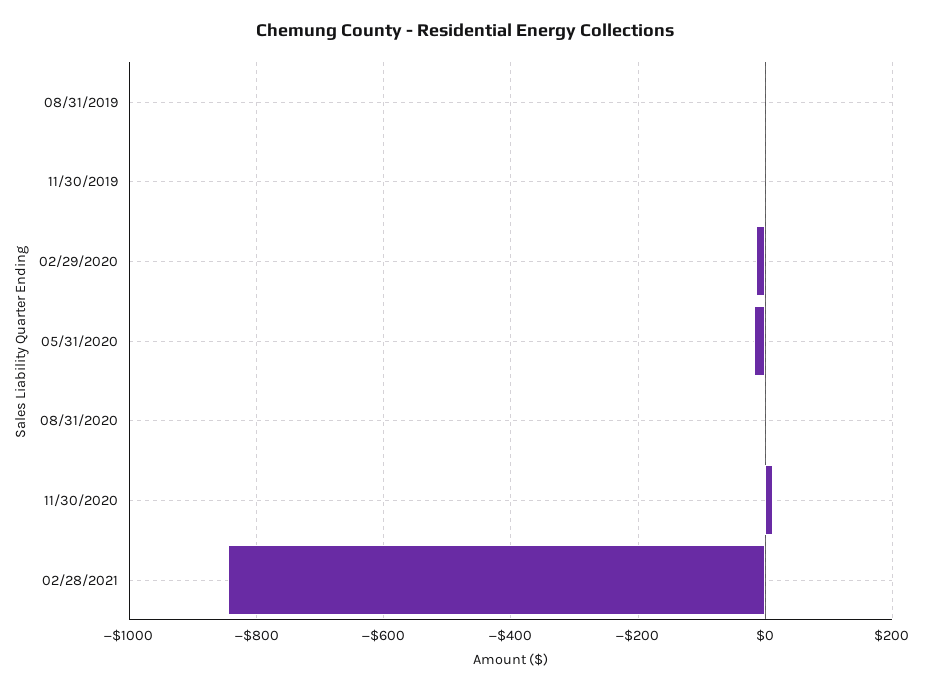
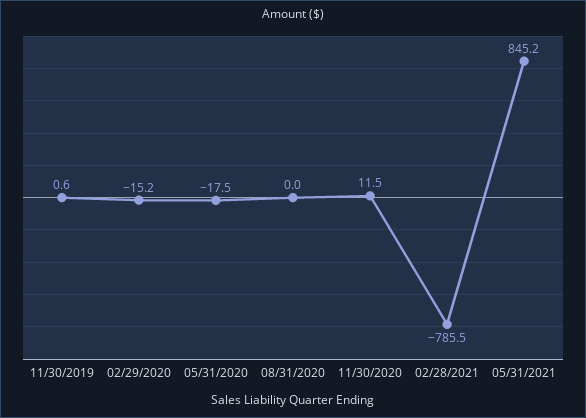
08/31/2019: 0 -> none
02/28/2021: -840 -> -785.5
05/31/2021: none -> 845.2

